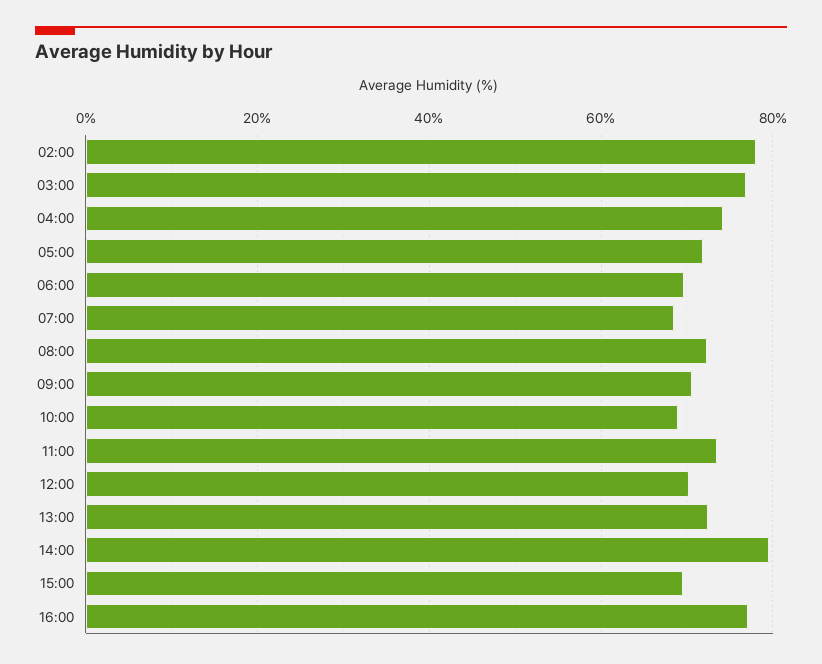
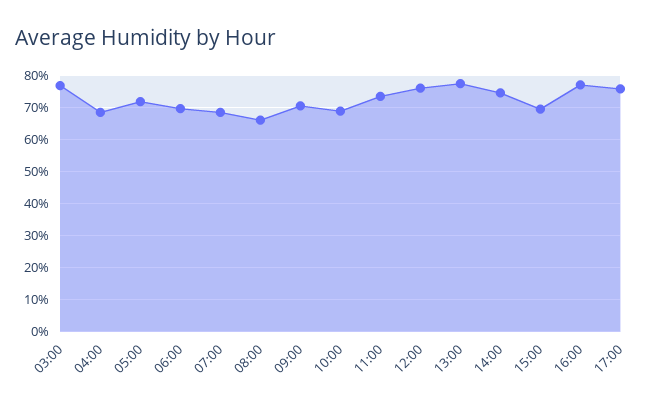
02:00: 78 -> none
04:00: 74 -> 68
08:00: 72 -> 66
12:00: 70 -> 76
13:00: 72 -> 78
14:00: 80 -> 74
17:00: none -> 76

